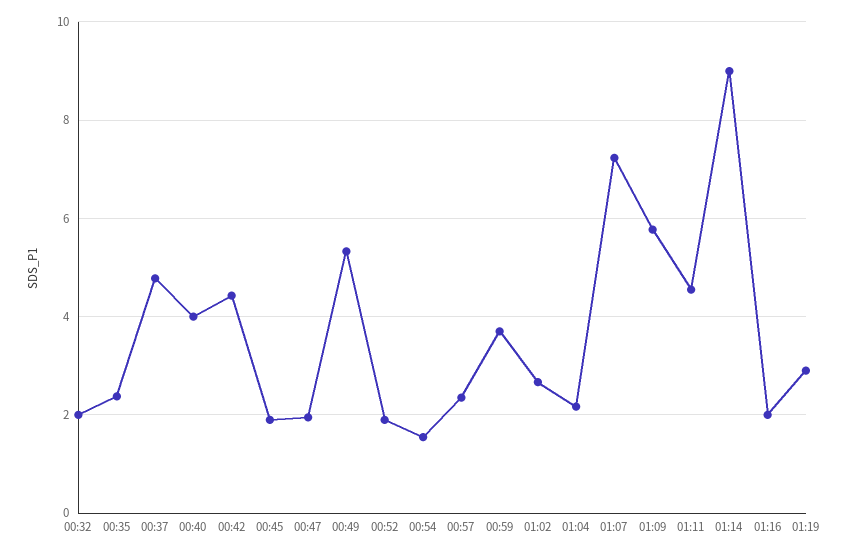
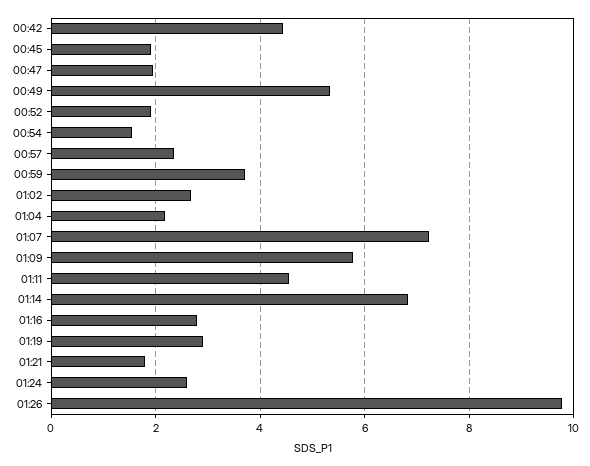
00:32: 2 -> none
00:35: 2.4 -> none
00:37: 4.8 -> none
00:40: 4 -> none
01:14: 9 -> 6.8
01:16: 2 -> 2.8
01:21: none -> 1.8
01:24: none -> 2.6
01:26: none -> 9.8

